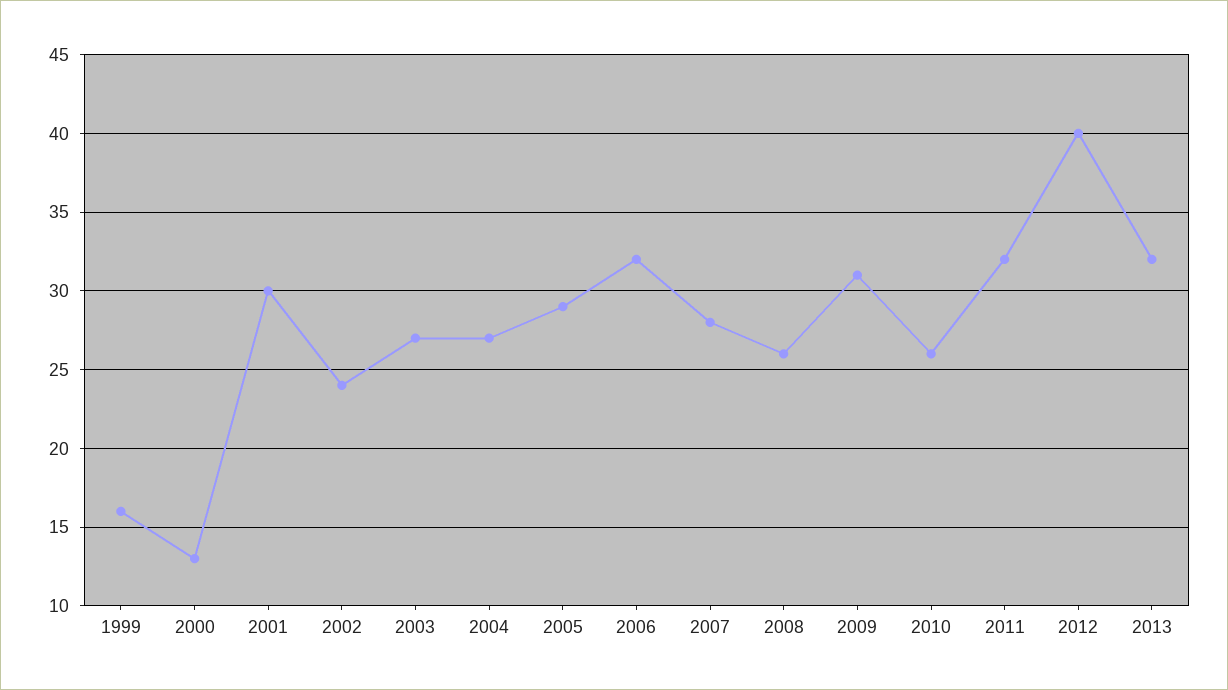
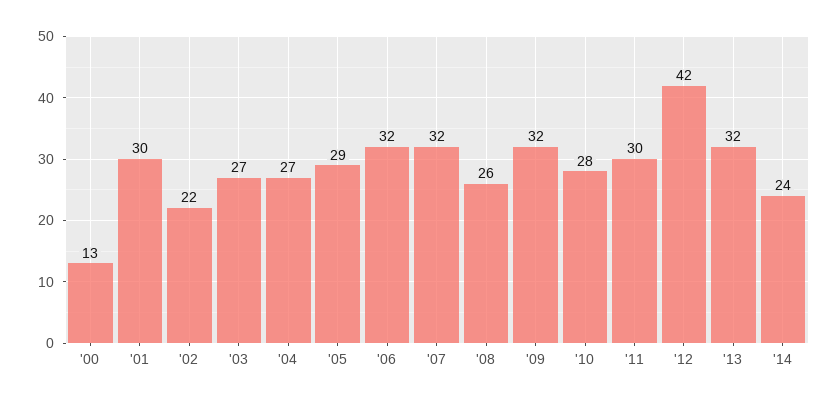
1999: 16 -> none
2002: 24 -> 22
2007: 28 -> 32
2009: 31 -> 32
2010: 26 -> 28
2011: 32 -> 30
2012: 40 -> 42
'14: none -> 24

